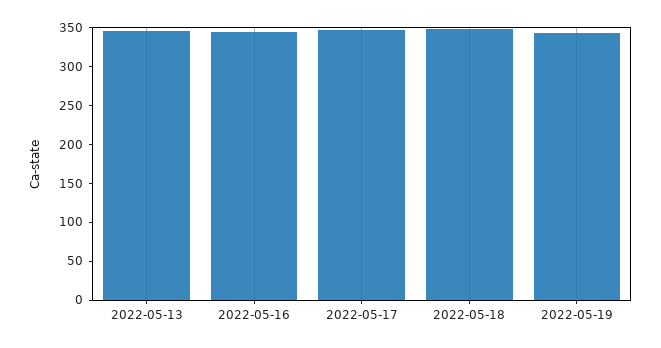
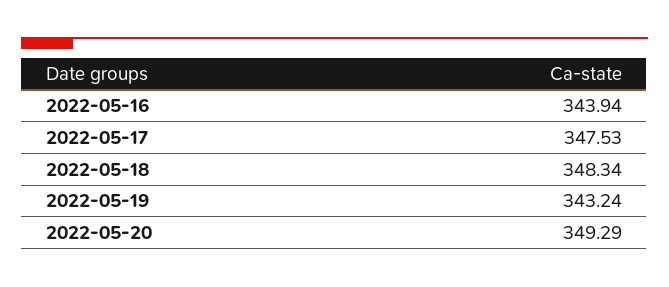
2022-05-13: 350 -> none
2022-05-20: none -> 349.29

